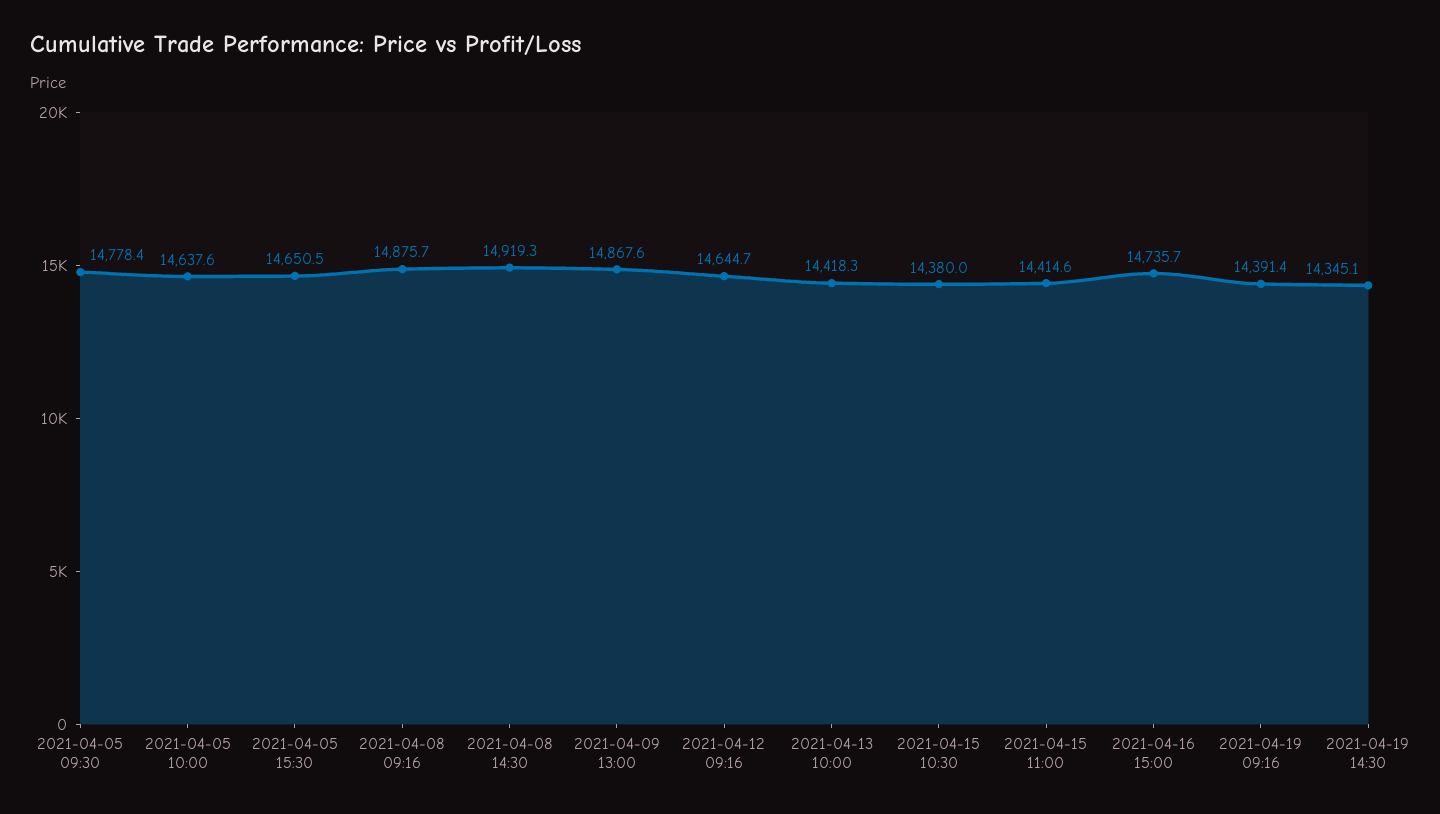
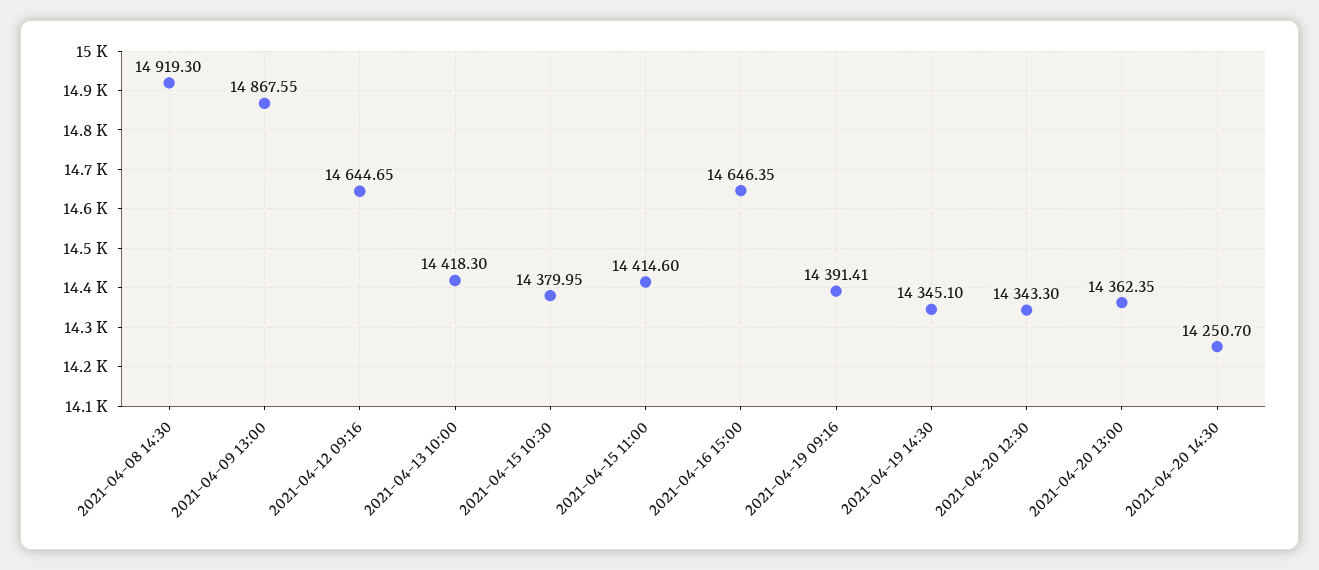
2021-04-05 09:30: 14778.4 -> none
2021-04-05 10:00: 14637.6 -> none
2021-04-05 15:30: 14650.5 -> none
2021-04-08 09:16: 14875.7 -> none
2021-04-16 15:00: 14735.7 -> 14646.35
2021-04-20 12:30: none -> 14343.3
2021-04-20 13:00: none -> 14362.35
2021-04-20 14:30: none -> 14250.7

